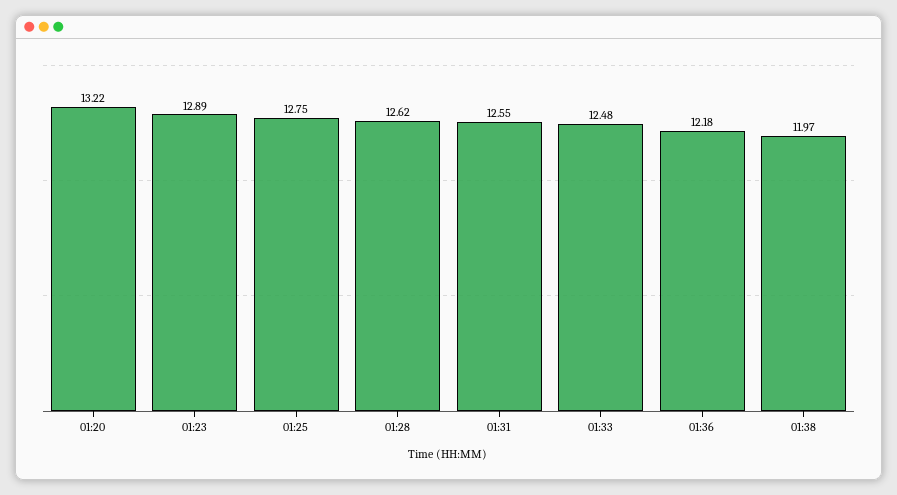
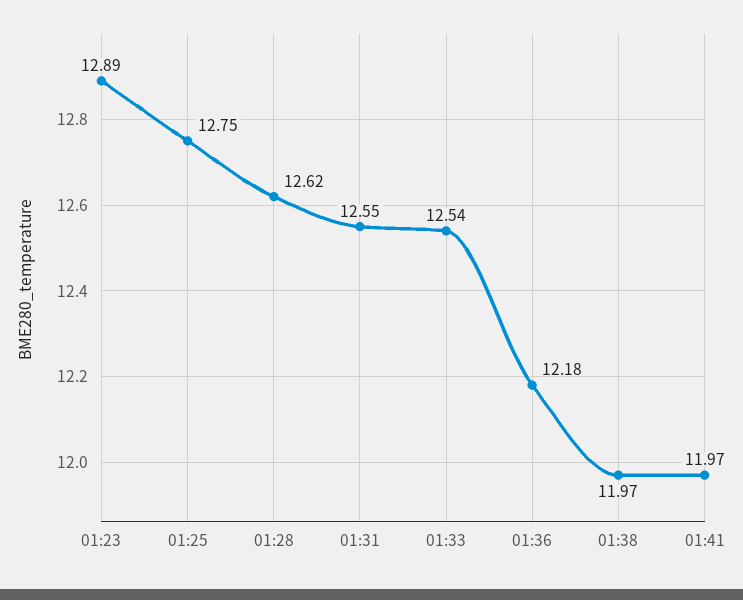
01:20: 13.22 -> none
01:33: 12.48 -> 12.54
01:41: none -> 11.97

